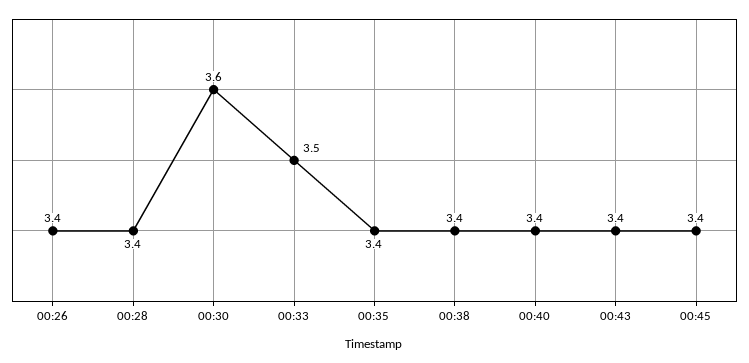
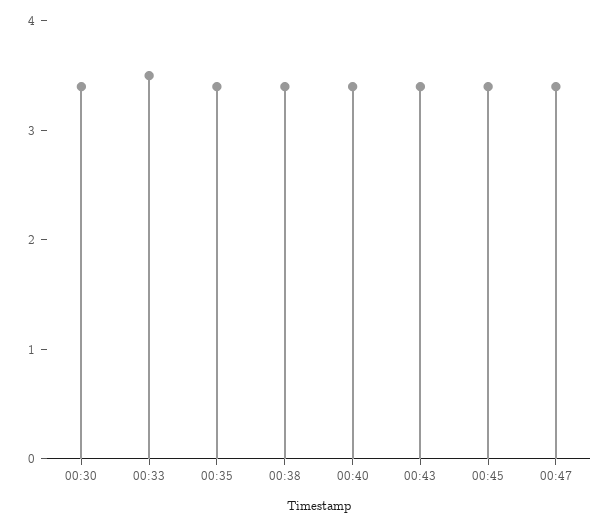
00:26: 3.4 -> none
00:28: 3.4 -> none
00:30: 3.6 -> 3.4
00:47: none -> 3.4

